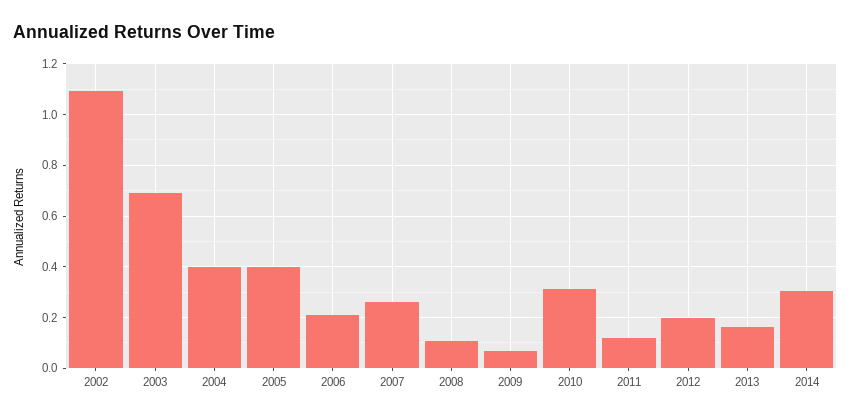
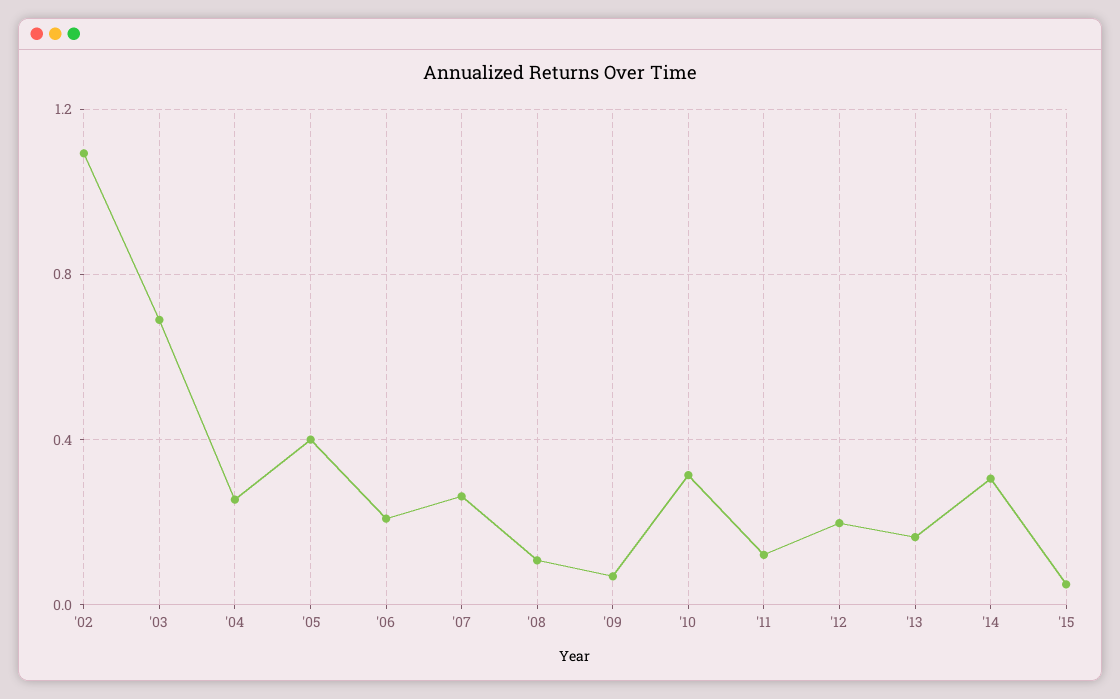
2004: 0.4 -> 0.25
'15: none -> 0.05

